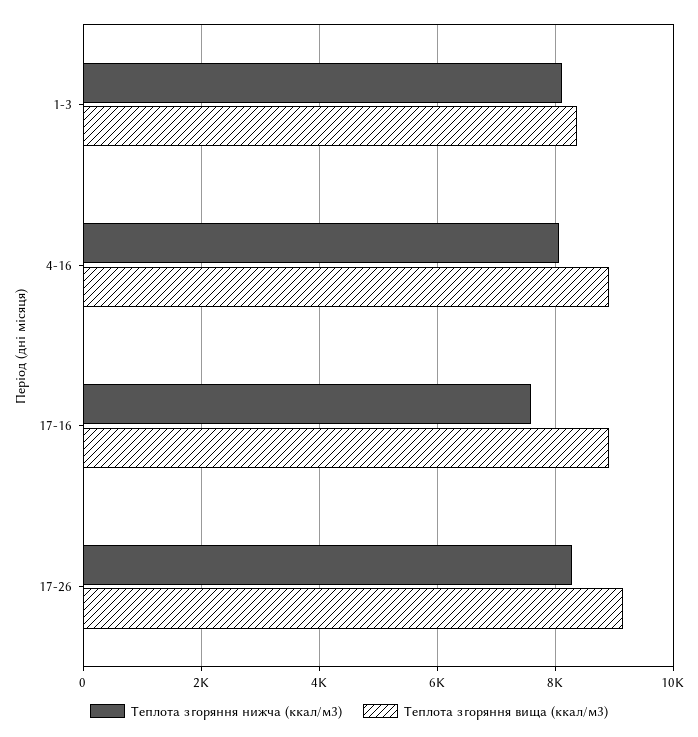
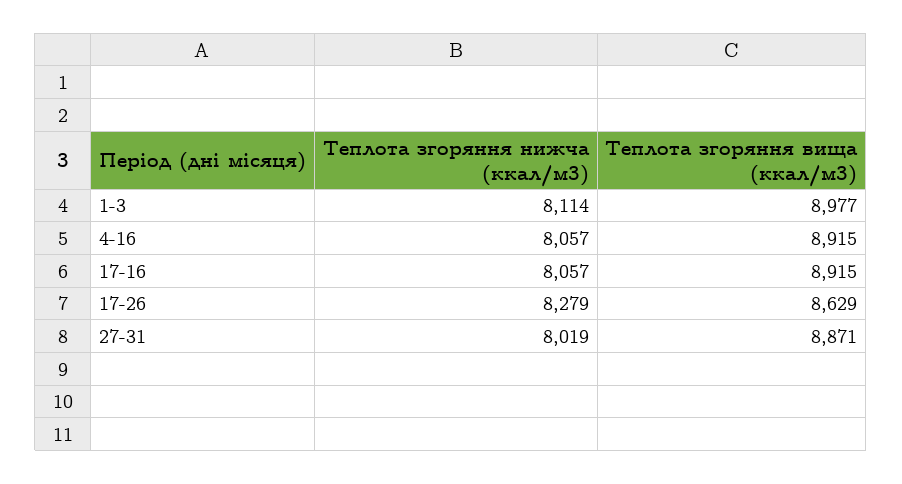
Теплота згоряння вища (ккал/м3), 1-3: 8400 -> 8977
Теплота згоряння нижча (ккал/м3), 17-16: 7600 -> 8057
Теплота згоряння вища (ккал/м3), 17-26: 9200 -> 8629
Теплота згоряння нижча (ккал/м3), 27-31: none -> 8019
Теплота згоряння вища (ккал/м3), 27-31: none -> 8871

